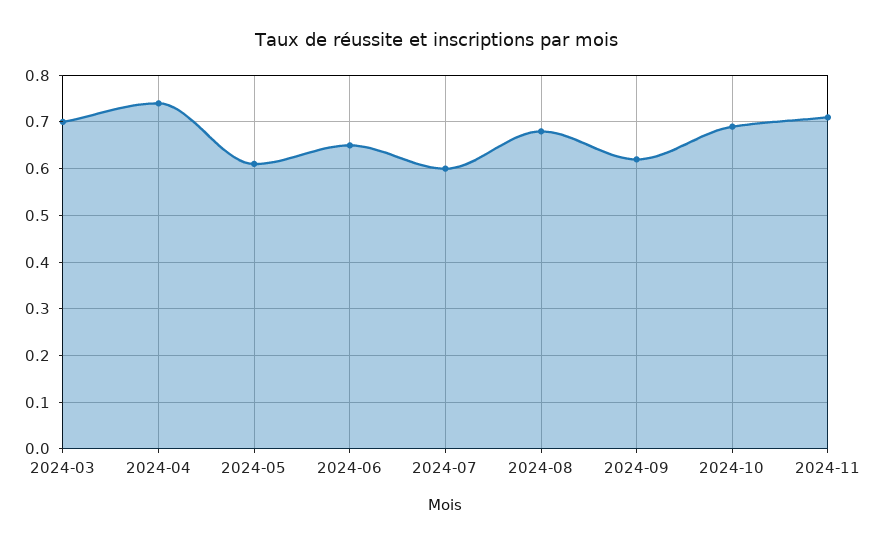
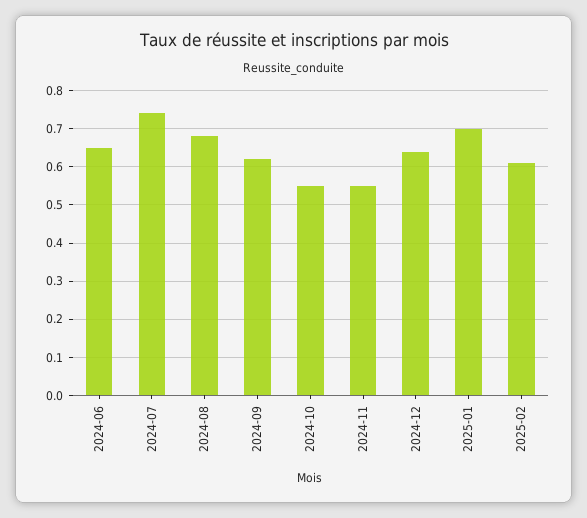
2024-03: 0.7 -> none
2024-04: 0.75 -> none
2024-05: 0.6 -> none
2024-07: 0.6 -> 0.75
2024-10: 0.7 -> 0.55
2024-11: 0.7 -> 0.55
2024-12: none -> 0.65
2025-01: none -> 0.7
2025-02: none -> 0.6

